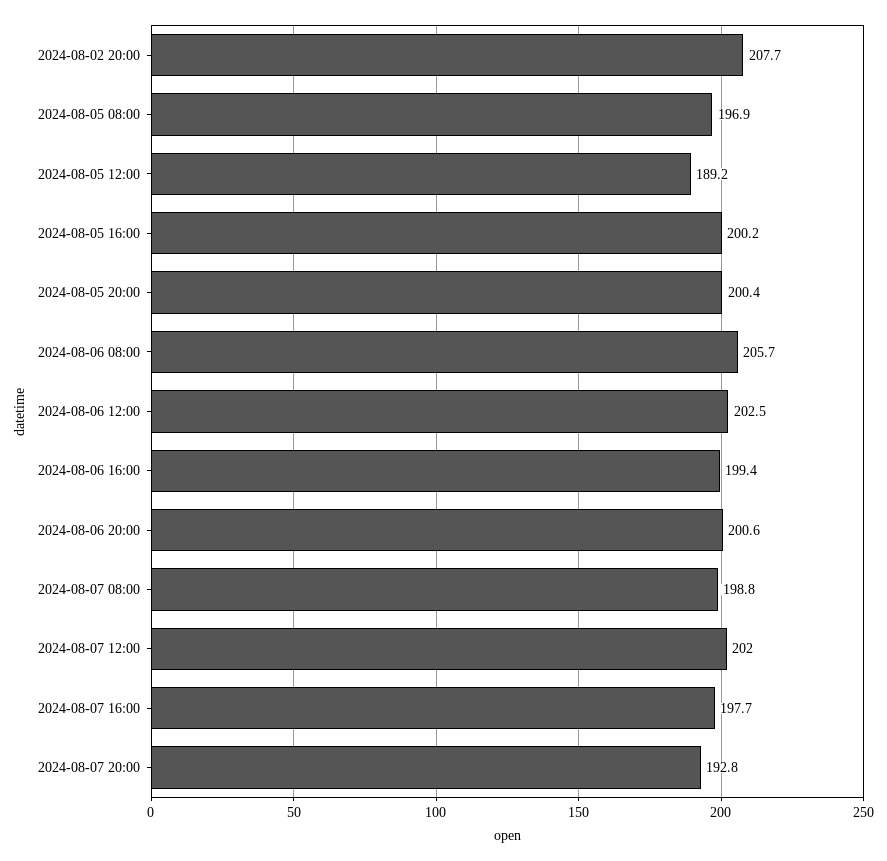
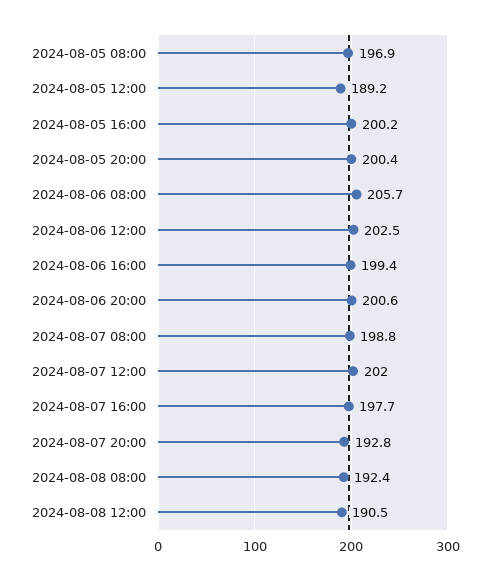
2024-08-02 20:00: 207.7 -> none
2024-08-08 08:00: none -> 192.4
2024-08-08 12:00: none -> 190.5

